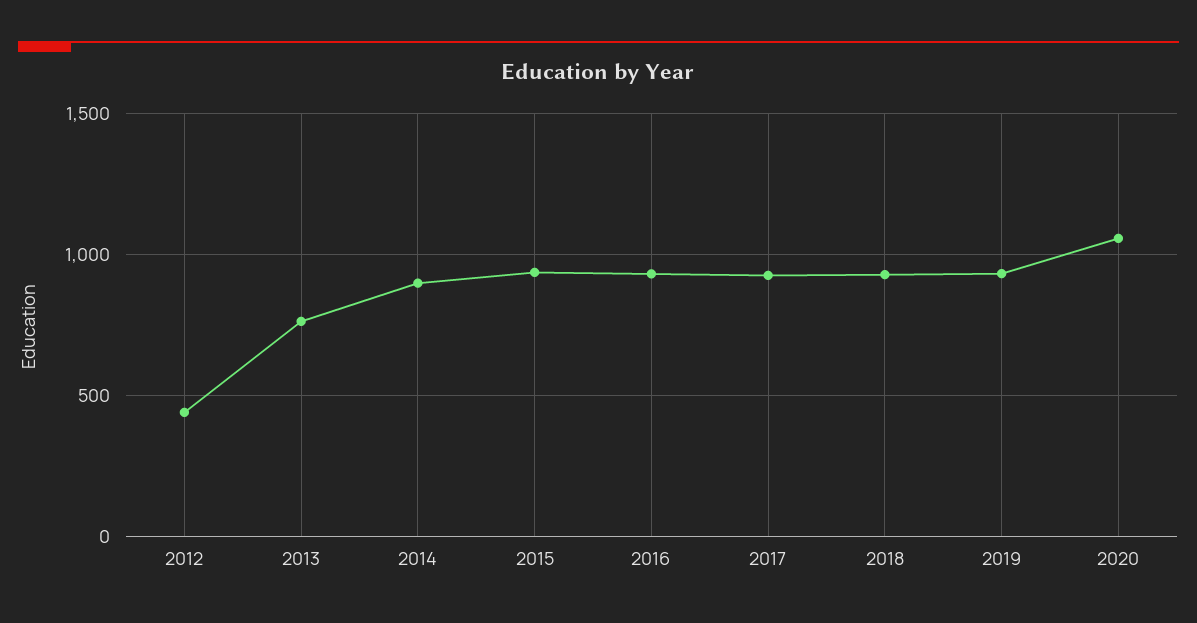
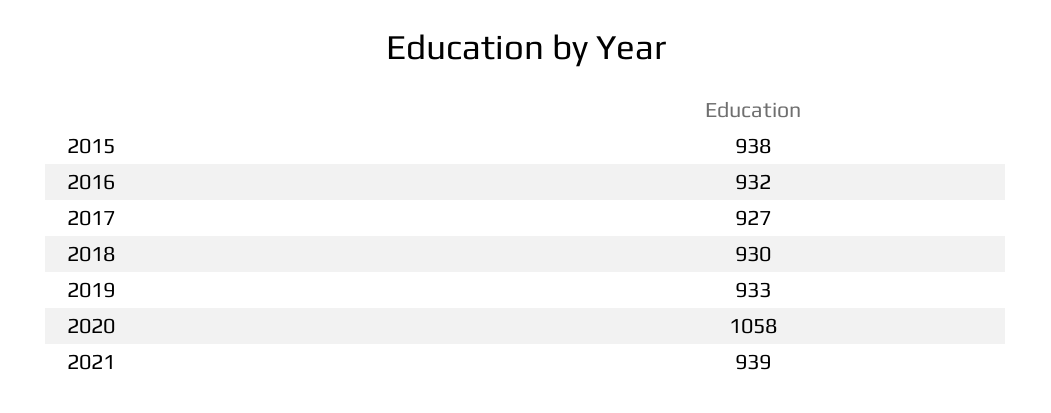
2012: 450 -> none
2013: 750 -> none
2014: 900 -> none
2021: none -> 939

